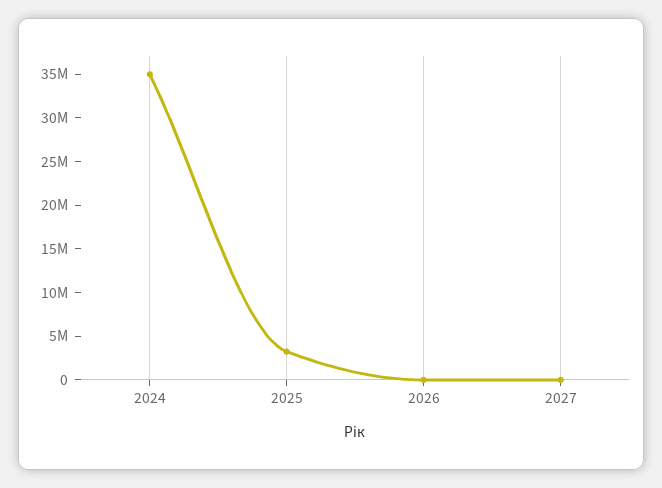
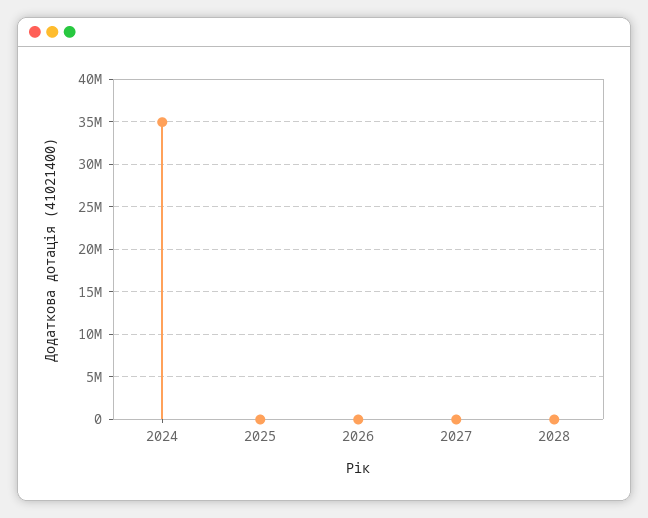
2025: 3000000 -> 0
2028: none -> 0

